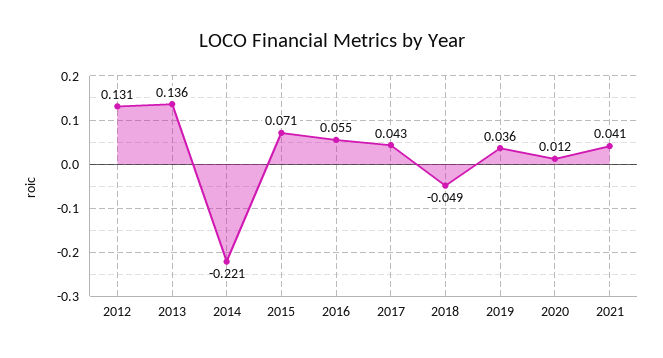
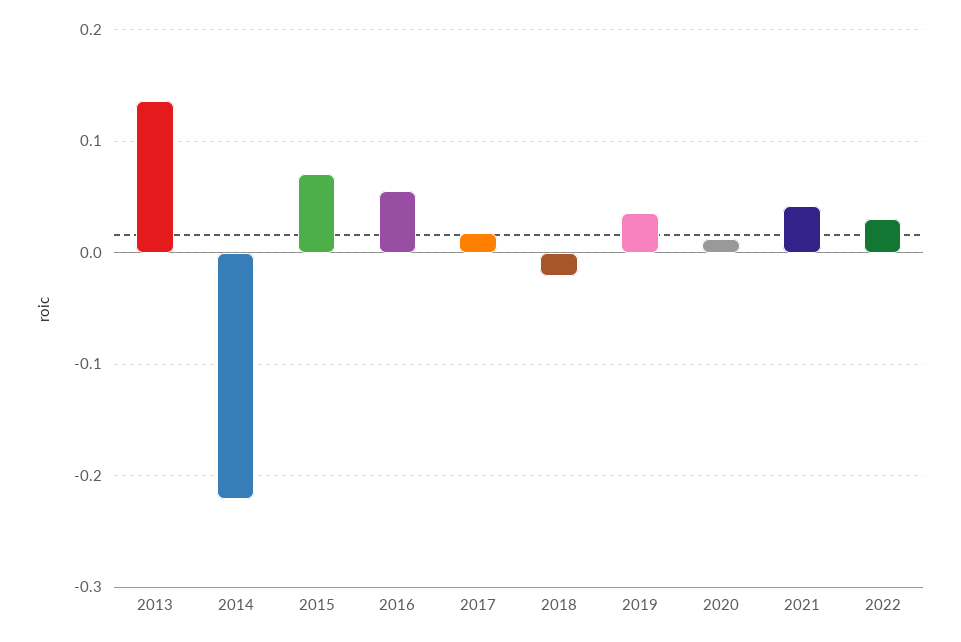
2012: 0.131 -> none
2017: 0.043 -> 0.02
2018: -0.049 -> -0.02
2022: none -> 0.03

